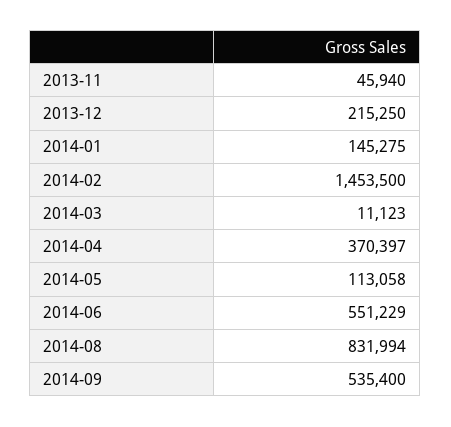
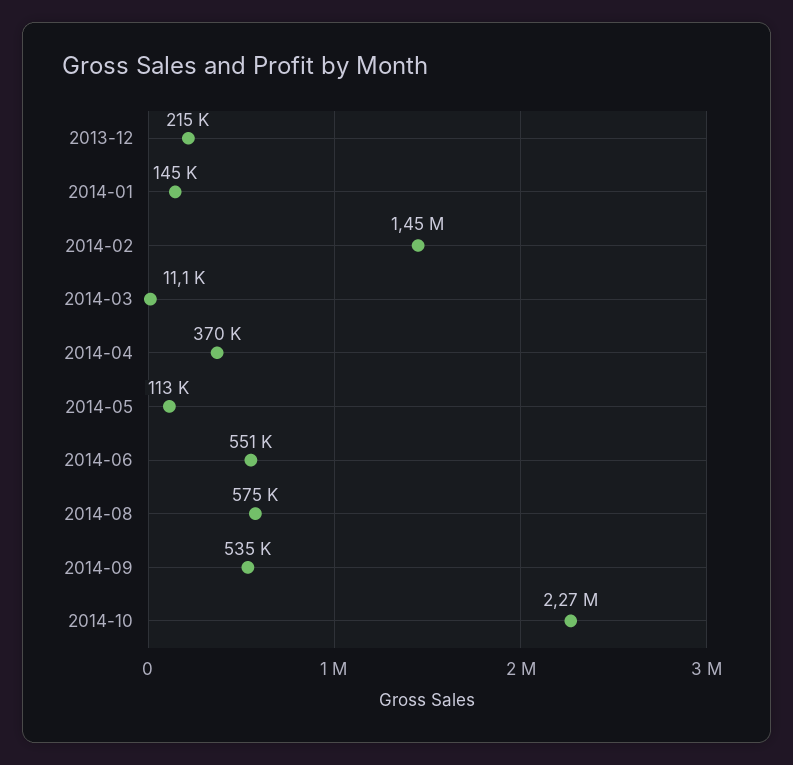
2013-11: 45940 -> none
2014-08: 831994 -> 575000
2014-10: none -> 2270000

